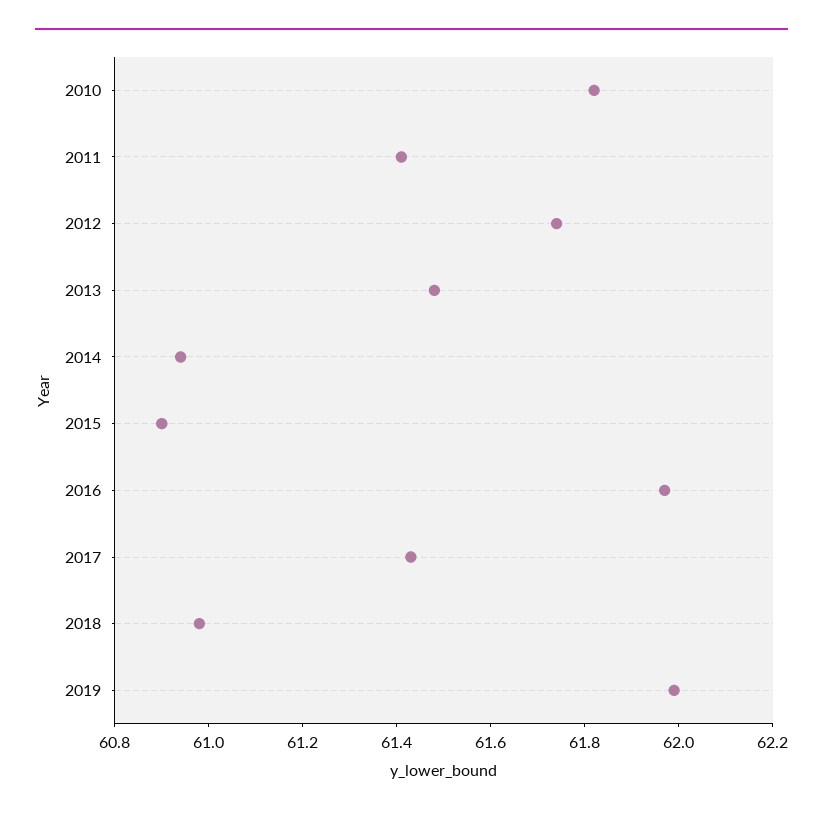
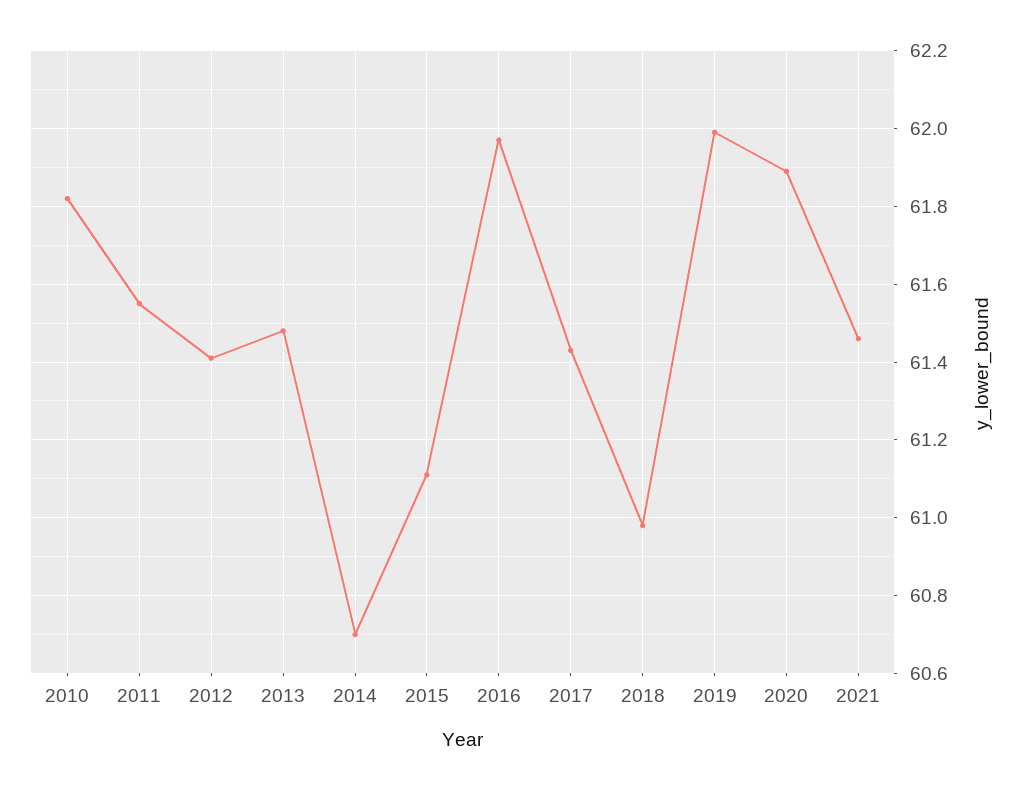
2011: 61.4 -> 61.55
2012: 61.75 -> 61.4
2014: 60.95 -> 60.7
2015: 60.9 -> 61.1
2020: none -> 61.9
2021: none -> 61.45

